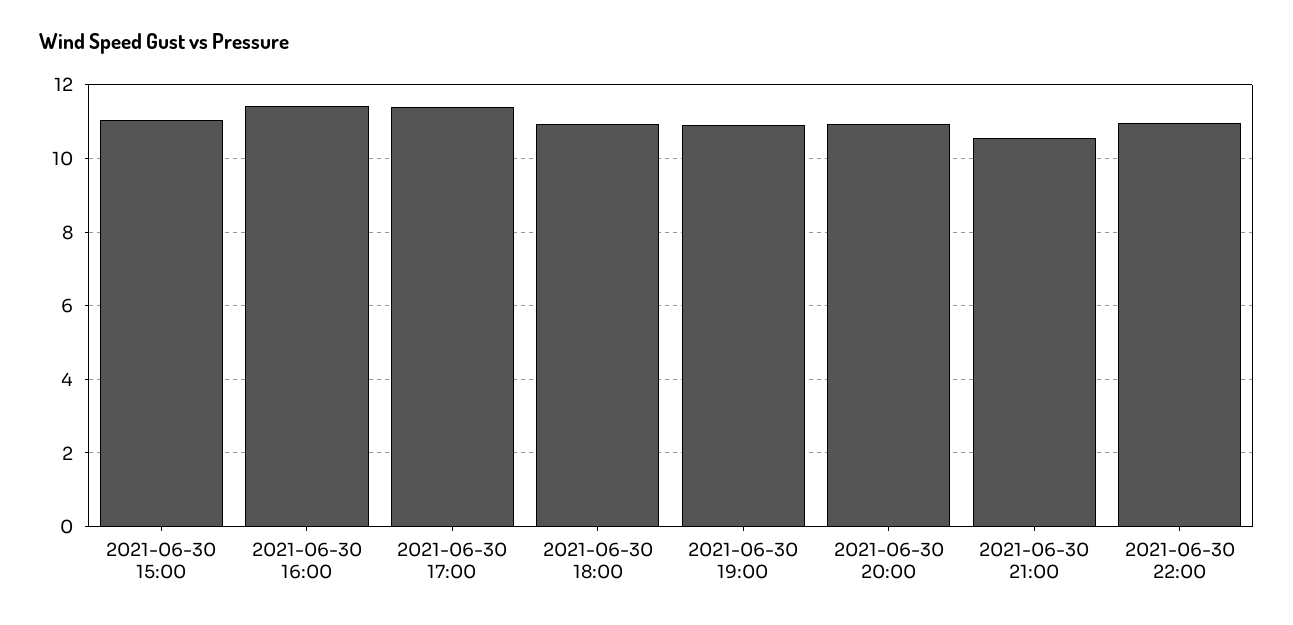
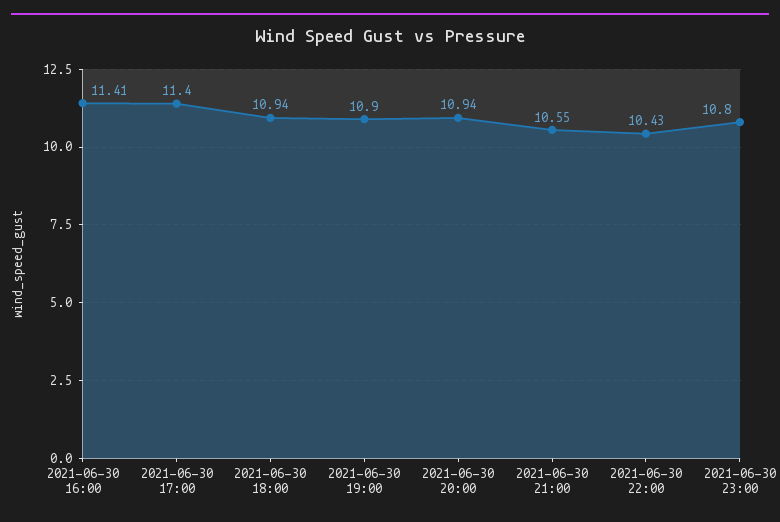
2021-06-30 15:00: 11 -> none
2021-06-30 22:00: 11 -> 10.43
2021-06-30 23:00: none -> 10.8

